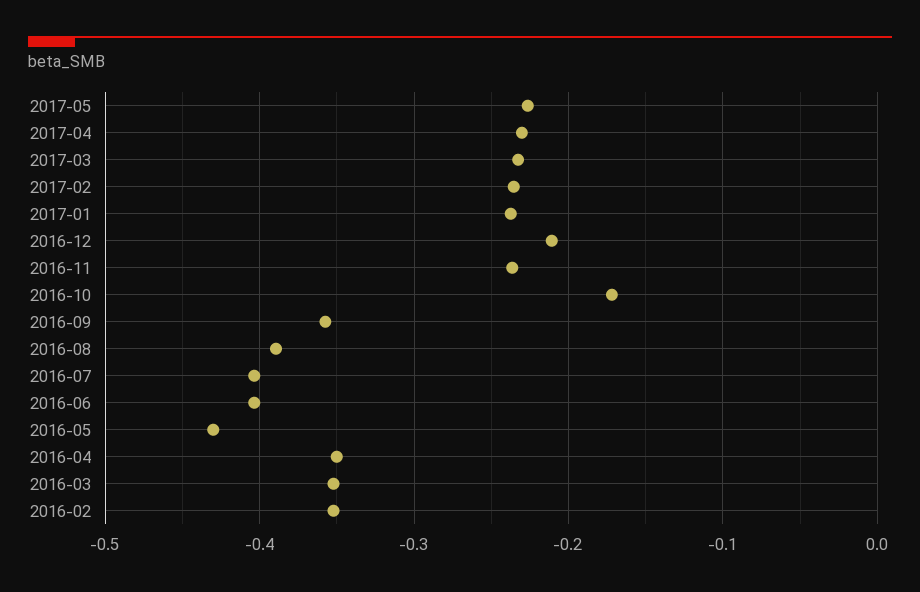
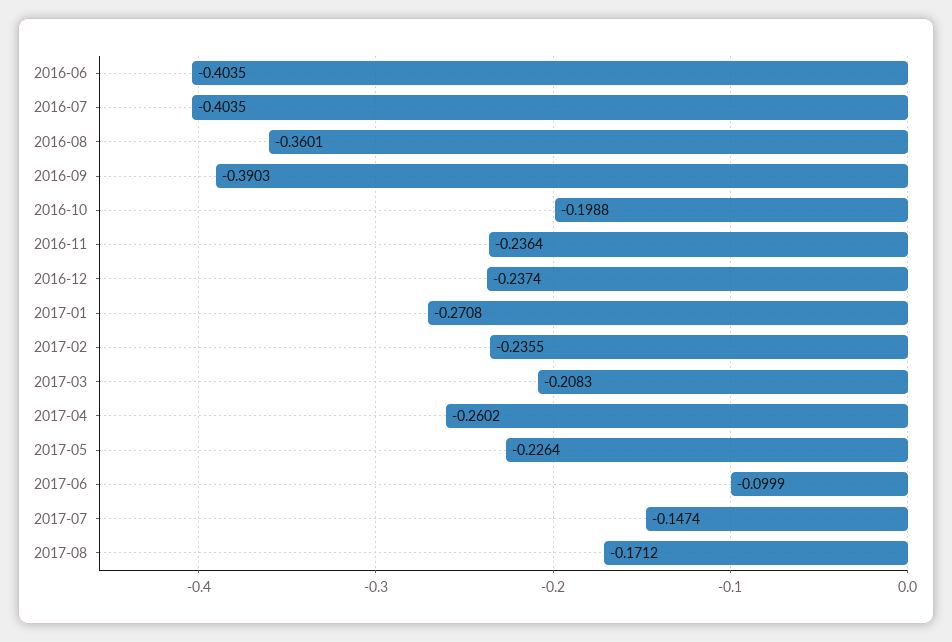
2017-04: -0.23 -> -0.2602
2017-03: -0.23 -> -0.2083
2017-01: -0.24 -> -0.2708
2016-12: -0.21 -> -0.2374
2016-10: -0.17 -> -0.1988
2016-09: -0.36 -> -0.3903
2016-08: -0.39 -> -0.3601
2016-05: -0.43 -> none
2016-04: -0.35 -> none
2016-03: -0.35 -> none
2016-02: -0.35 -> none
2017-06: none -> -0.0999
2017-07: none -> -0.1474
2017-08: none -> -0.1712

